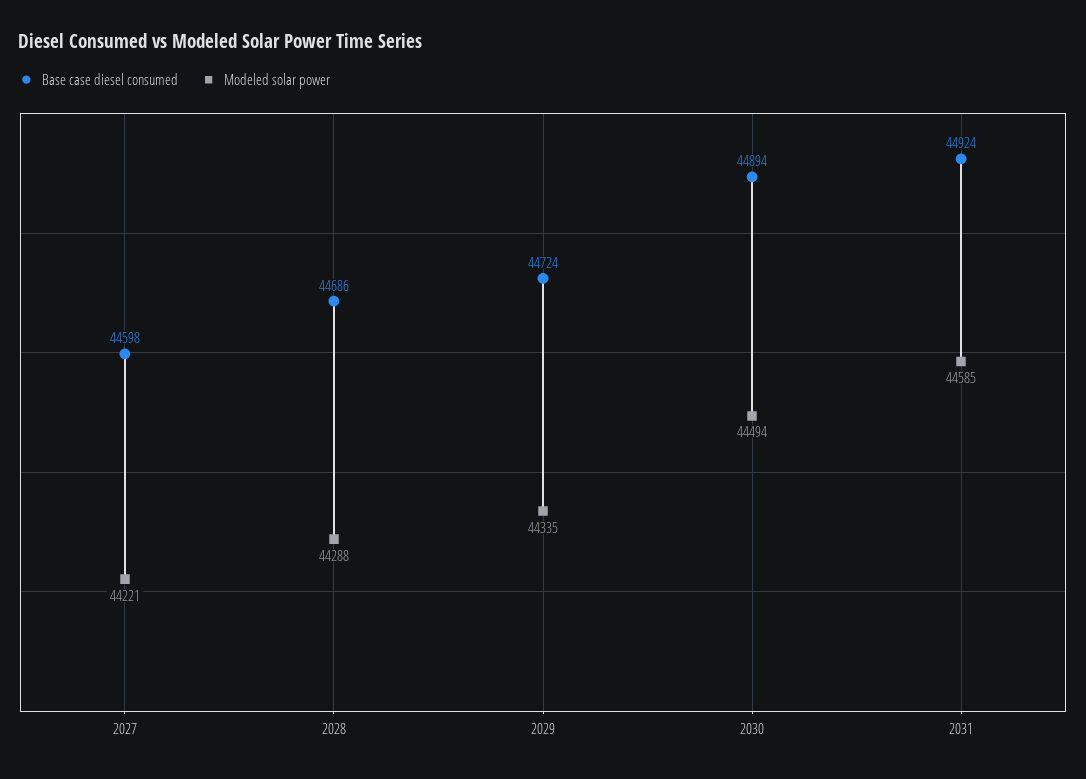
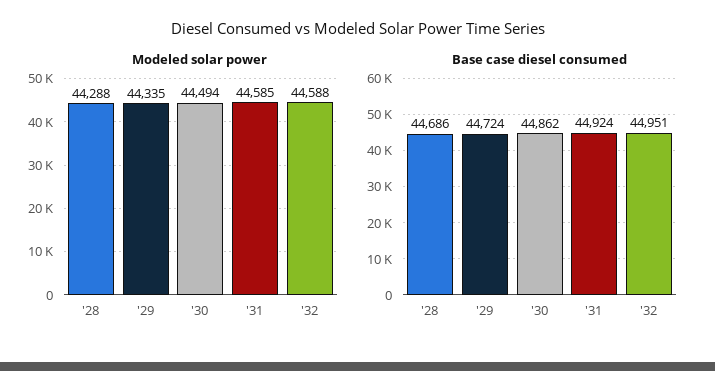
Base case diesel consumed, 2027: 44598 -> none
Modeled solar power, 2027: 44221 -> none
Base case diesel consumed, 2030: 44894 -> 44862
Modeled solar power, '32: none -> 44588
Base case diesel consumed, '32: none -> 44951

